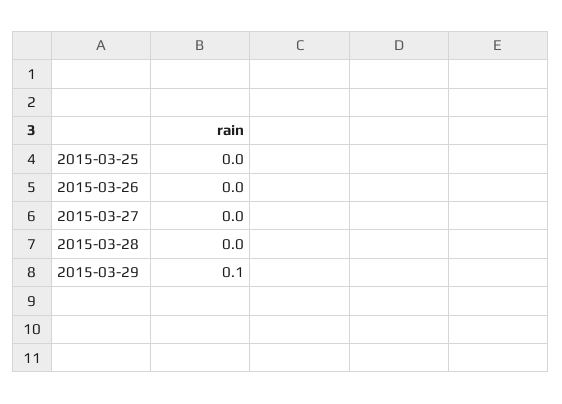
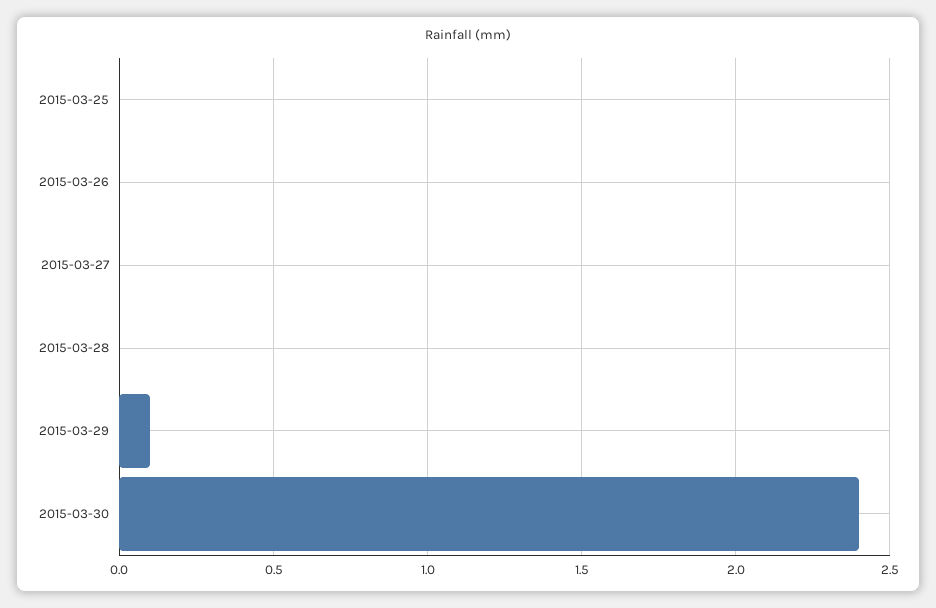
2015-03-30: none -> 2.4

